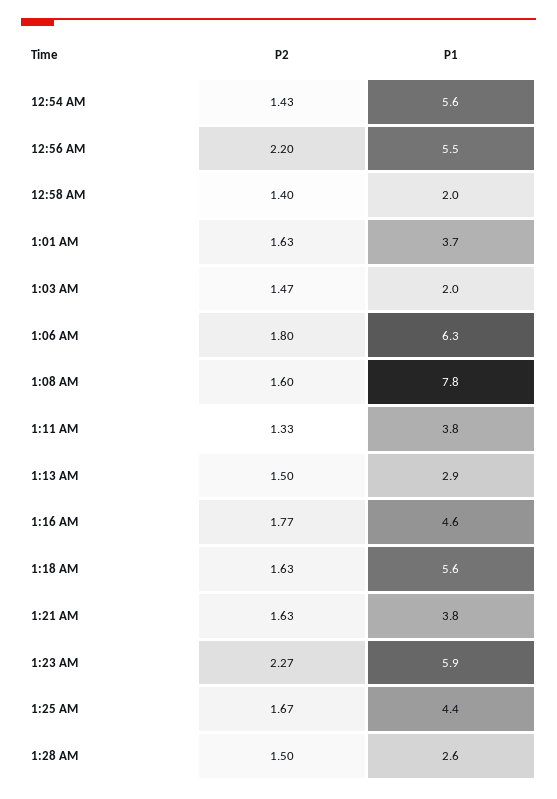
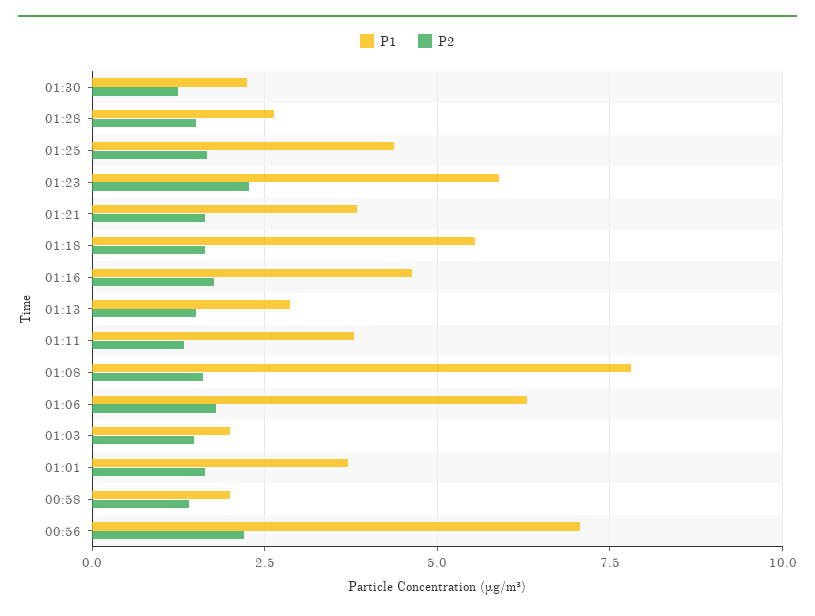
P2, 12:54 AM: 1.43 -> none
P1, 12:54 AM: 5.6 -> none
P1, 12:56 AM: 5.5 -> 7
P1, 01:30: none -> 2.25
P2, 01:30: none -> 1.25

